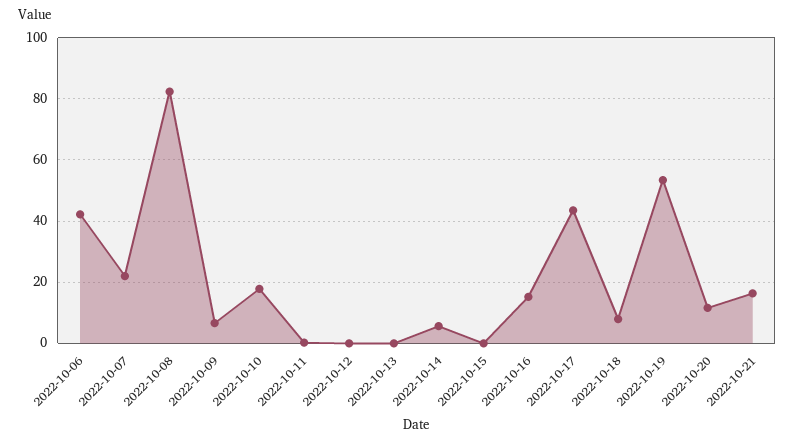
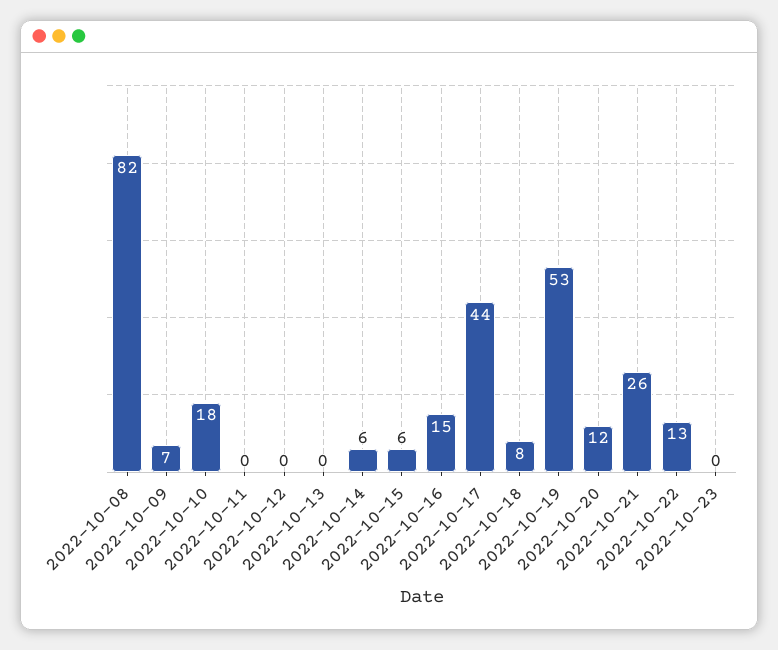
2022-10-06: 42 -> none
2022-10-07: 22 -> none
2022-10-15: 0 -> 6
2022-10-21: 16 -> 26
2022-10-22: none -> 13
2022-10-23: none -> 0

